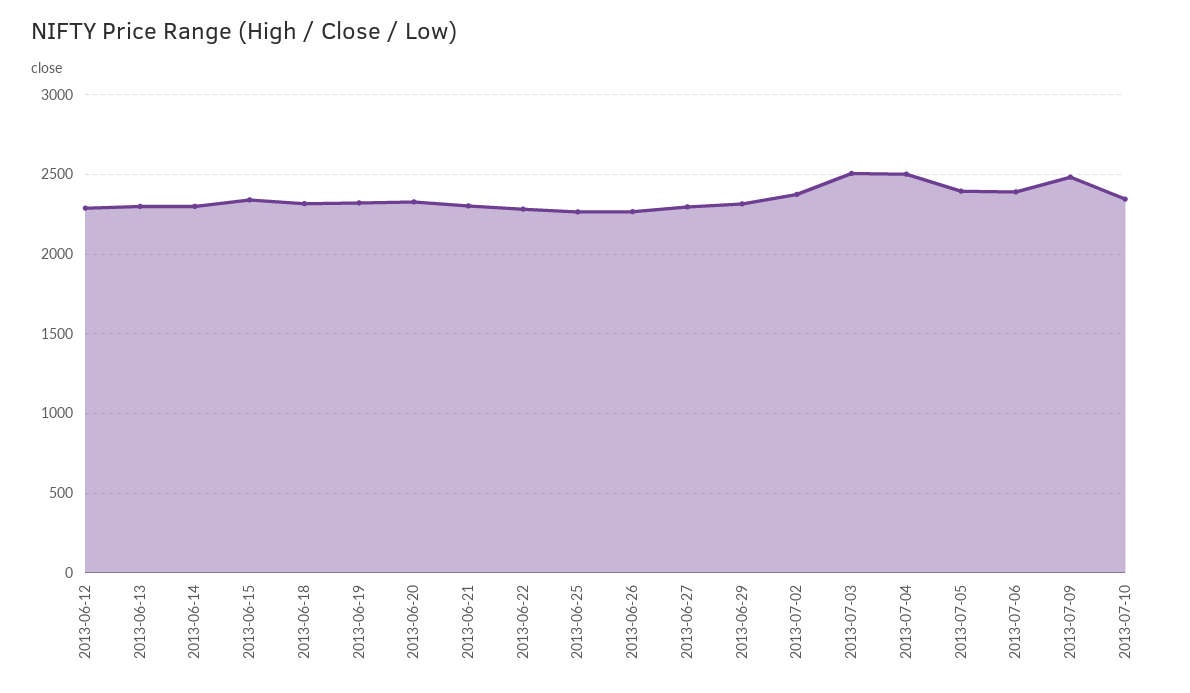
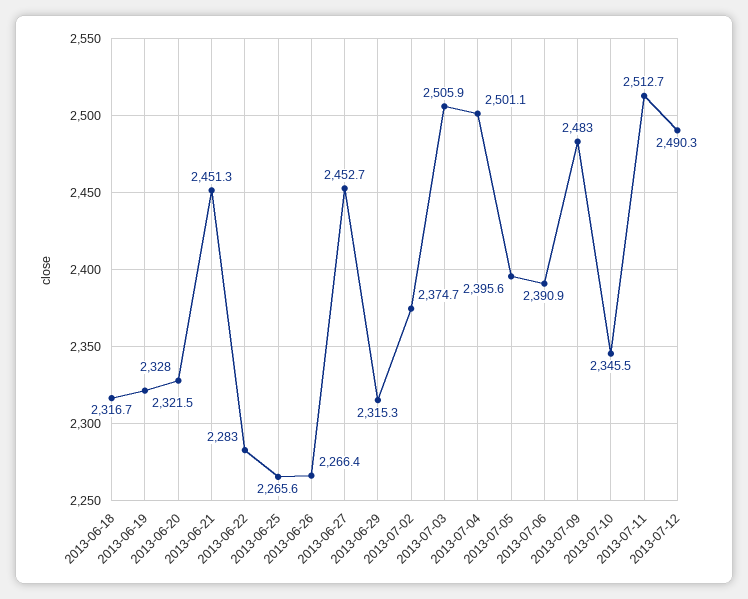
2013-06-12: 2300 -> none
2013-06-13: 2300 -> none
2013-06-14: 2300 -> none
2013-06-15: 2350 -> none
2013-06-21: 2300 -> 2451.3
2013-06-27: 2300 -> 2452.7
2013-07-11: none -> 2512.7
2013-07-12: none -> 2490.3

